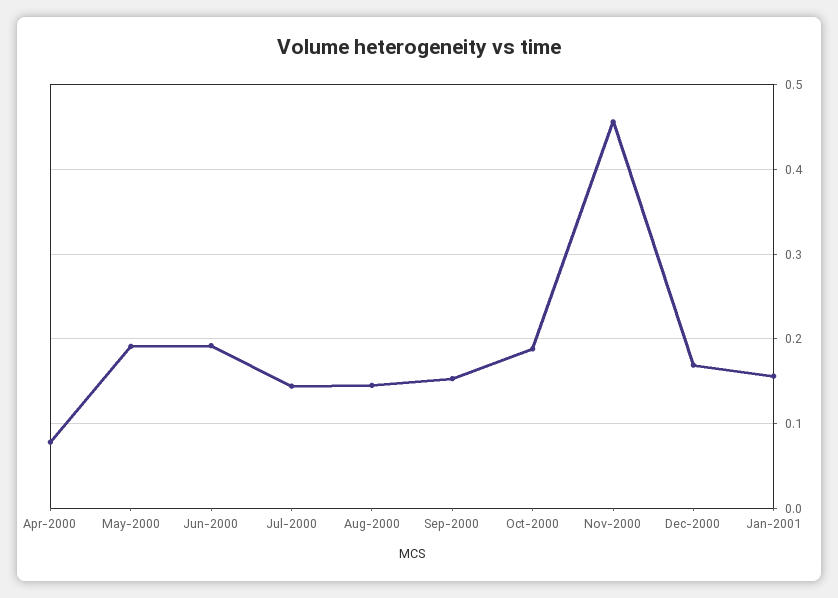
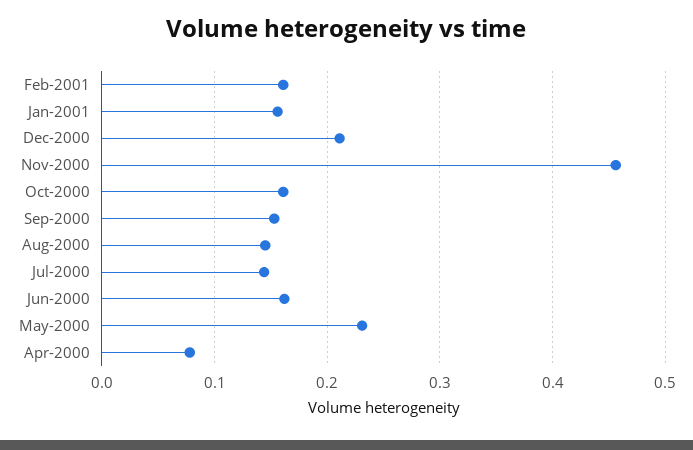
May-2000: 0.19 -> 0.23
Jun-2000: 0.19 -> 0.16
Oct-2000: 0.19 -> 0.16
Dec-2000: 0.17 -> 0.21
Feb-2001: none -> 0.16

